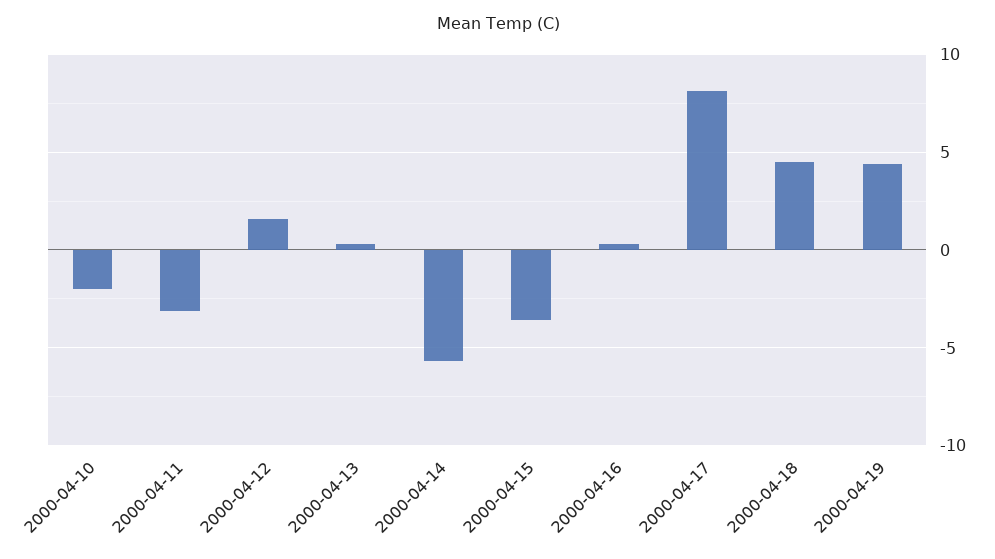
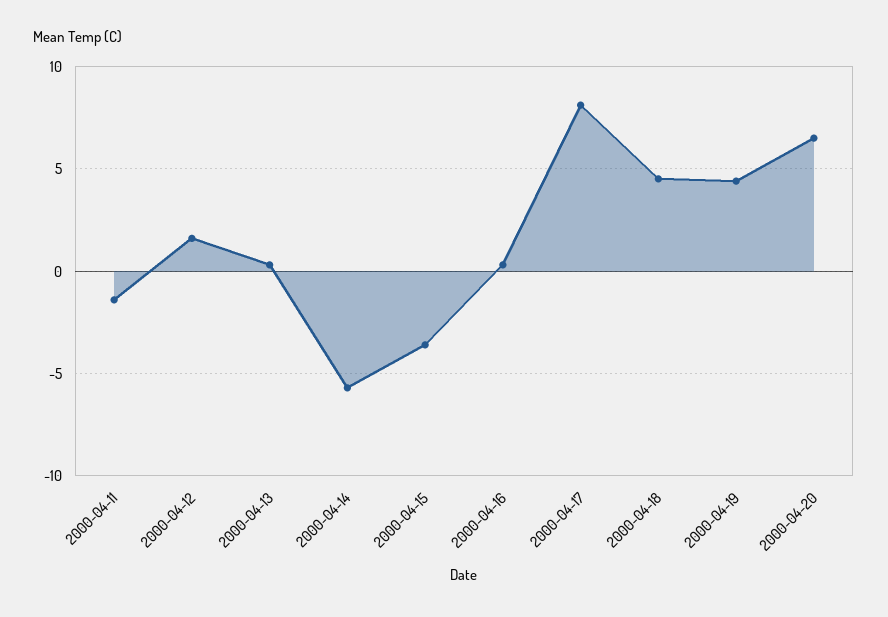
2000-04-10: -2 -> none
2000-04-11: -3 -> -1.5
2000-04-20: none -> 6.5

